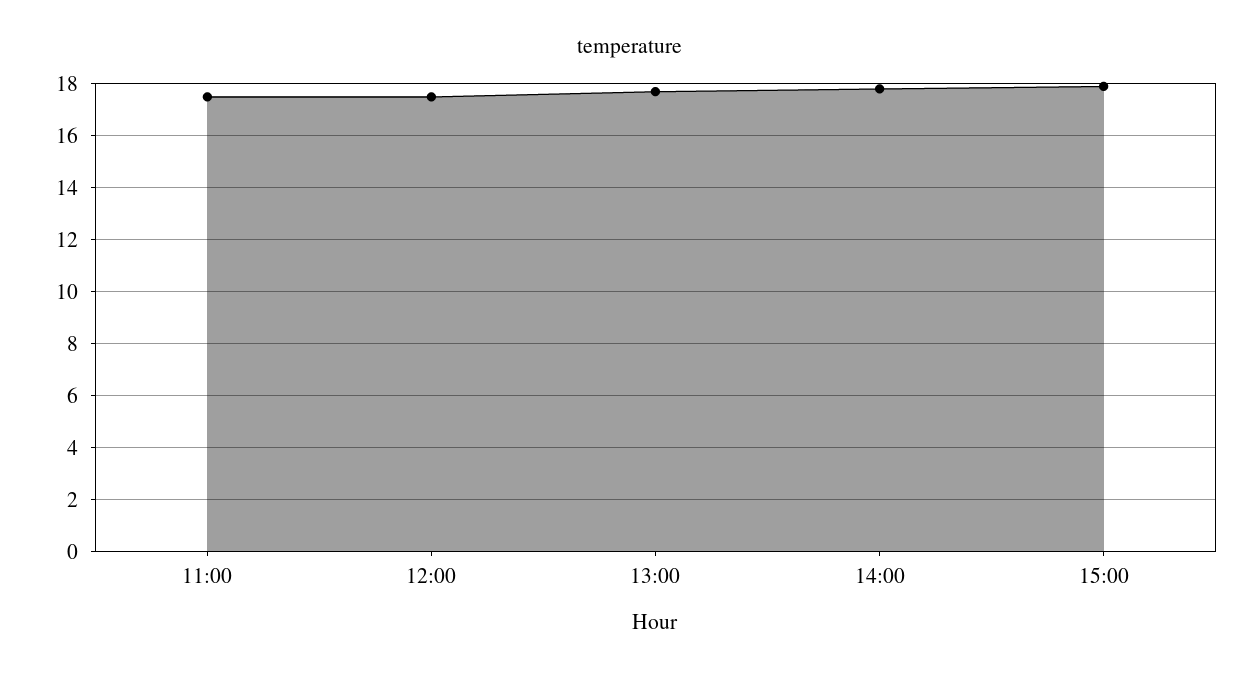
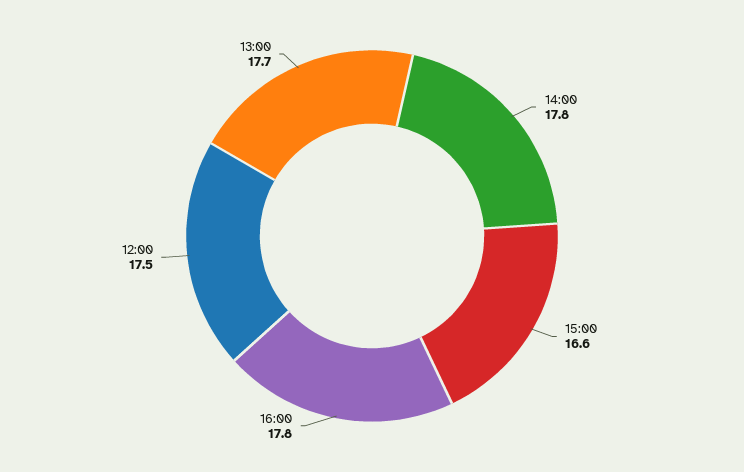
11:00: 17.5 -> none
15:00: 18 -> 16.6
16:00: none -> 17.8

